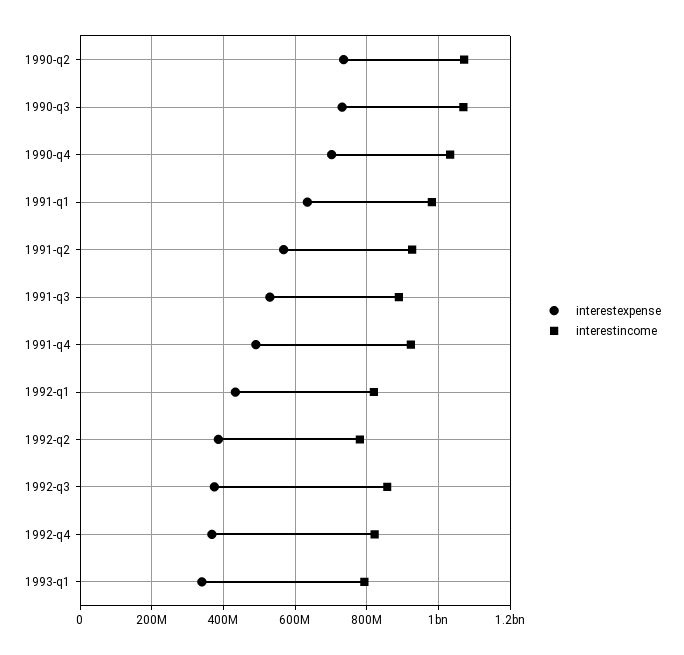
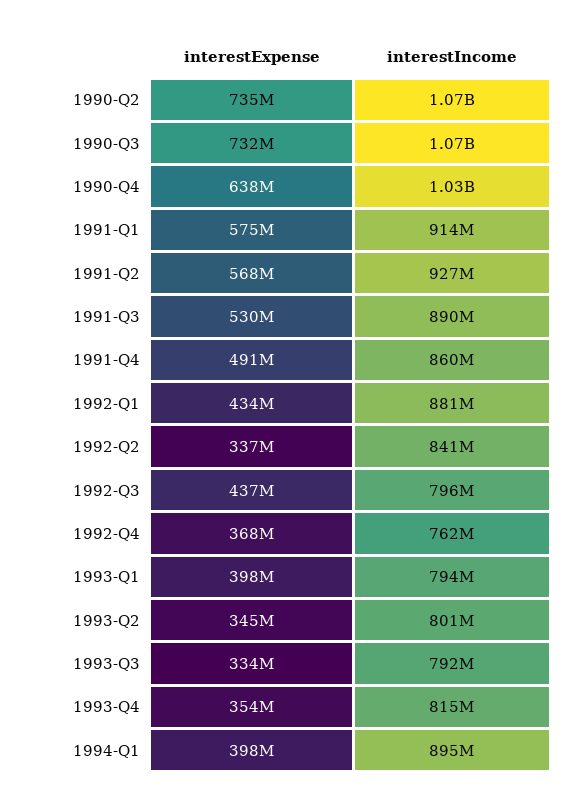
interestexpense, 1990-q4: 700000000 -> 638000000
interestexpense, 1991-q1: 640000000 -> 575000000
interestincome, 1991-q1: 980000000 -> 914000000
interestincome, 1991-q4: 920000000 -> 860000000
interestincome, 1992-q1: 820000000 -> 881000000
interestexpense, 1992-q2: 380000000 -> 337000000
interestincome, 1992-q2: 780000000 -> 841000000
interestexpense, 1992-q3: 380000000 -> 437000000
interestincome, 1992-q3: 860000000 -> 796000000
interestincome, 1992-q4: 820000000 -> 762000000
interestexpense, 1993-q1: 340000000 -> 398000000
interestexpense, 1993-Q2: none -> 345000000
interestincome, 1993-Q2: none -> 801000000
interestexpense, 1993-Q3: none -> 334000000
interestincome, 1993-Q3: none -> 792000000
interestexpense, 1993-Q4: none -> 354000000
interestincome, 1993-Q4: none -> 815000000
interestexpense, 1994-Q1: none -> 398000000
interestincome, 1994-Q1: none -> 895000000

